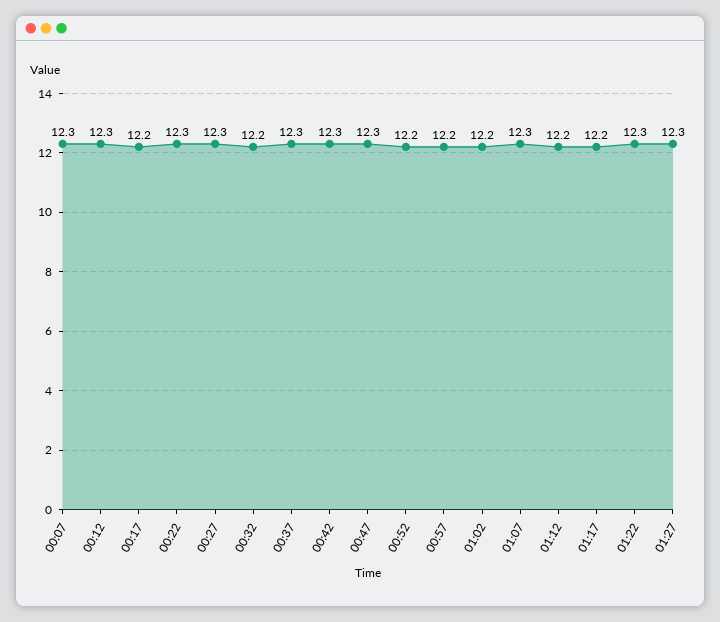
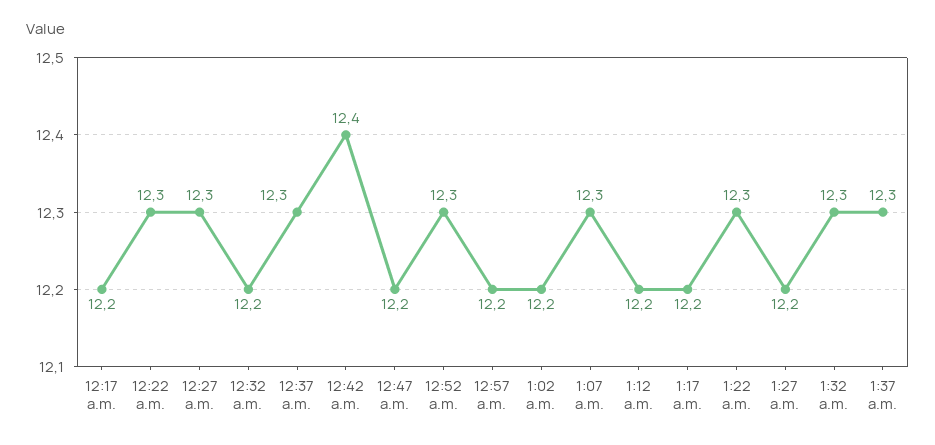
00:07: 12.3 -> none
00:12: 12.3 -> none
00:42: 12.3 -> 12.4
00:47: 12.3 -> 12.2
00:52: 12.2 -> 12.3
01:27: 12.3 -> 12.2
1:32 a.m.: none -> 12.3
1:37 a.m.: none -> 12.3

